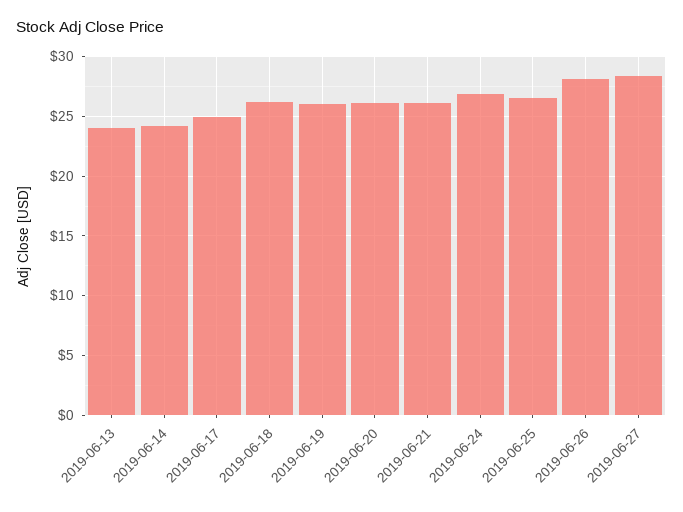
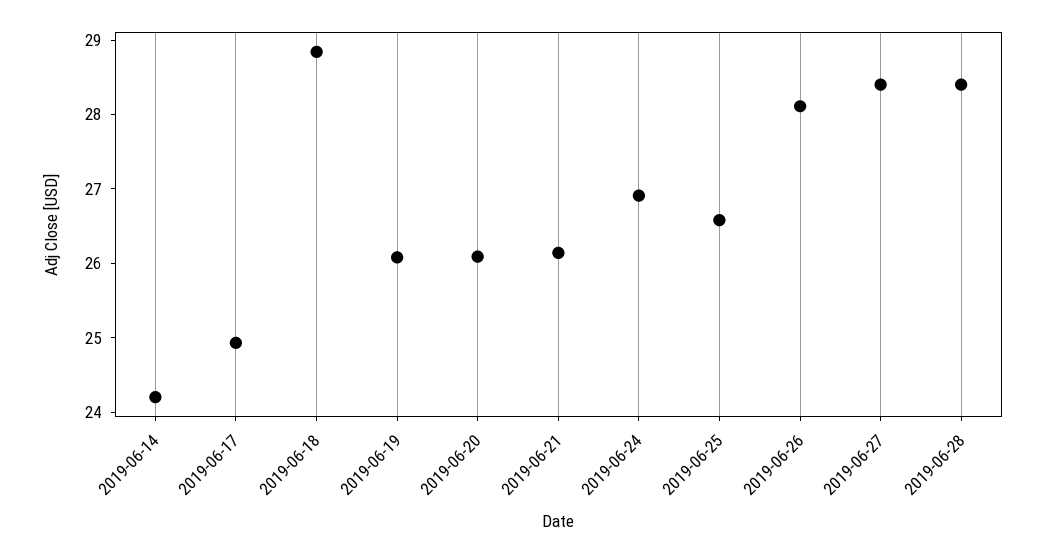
2019-06-13: 24 -> none
2019-06-18: 26 -> 28.8
2019-06-28: none -> 28.4

